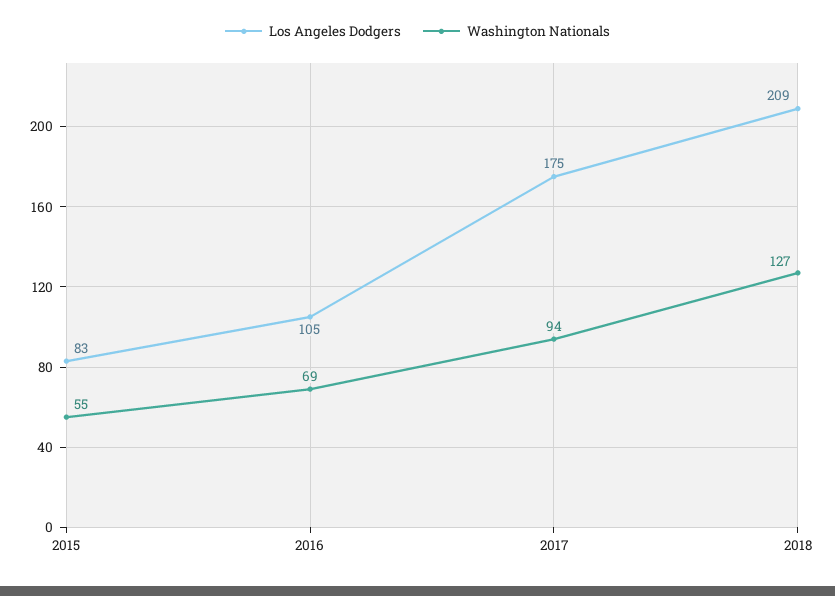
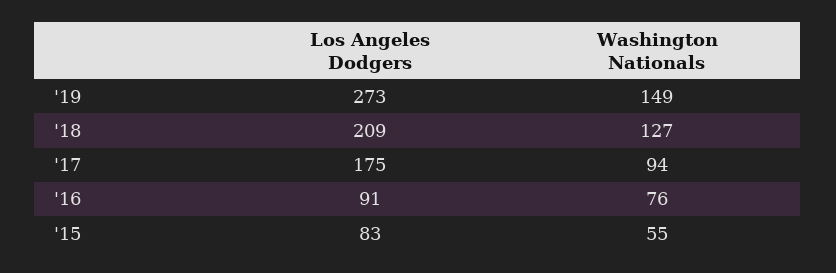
Los Angeles Dodgers, 2016: 105 -> 91
Washington Nationals, 2016: 69 -> 76
Los Angeles Dodgers, '19: none -> 273
Washington Nationals, '19: none -> 149

